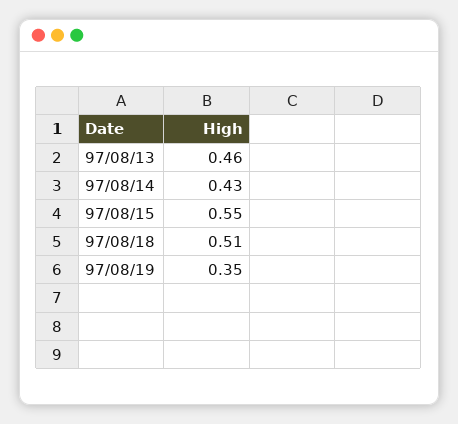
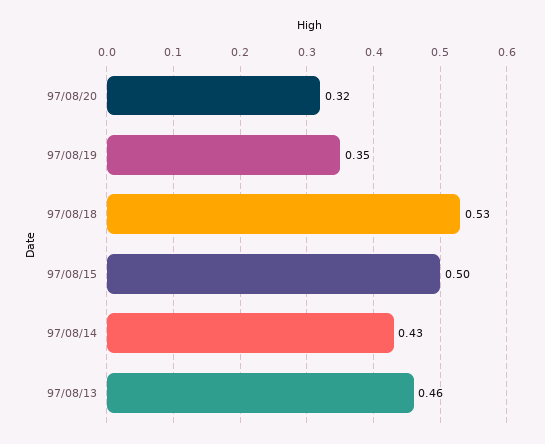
97/08/15: 0.55 -> 0.5
97/08/18: 0.51 -> 0.53
97/08/20: none -> 0.32

